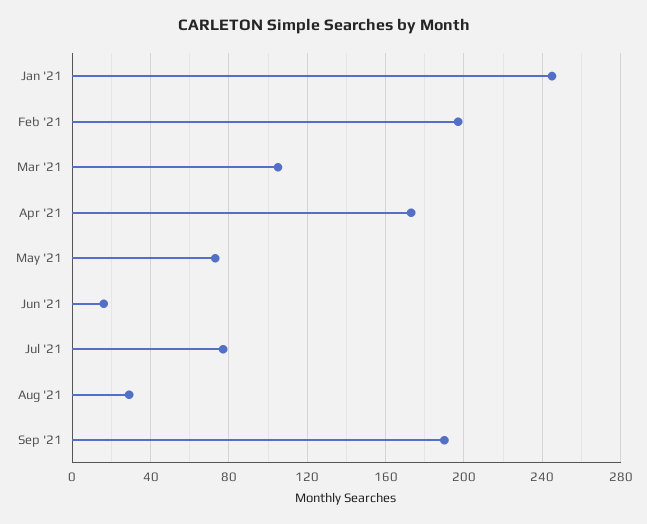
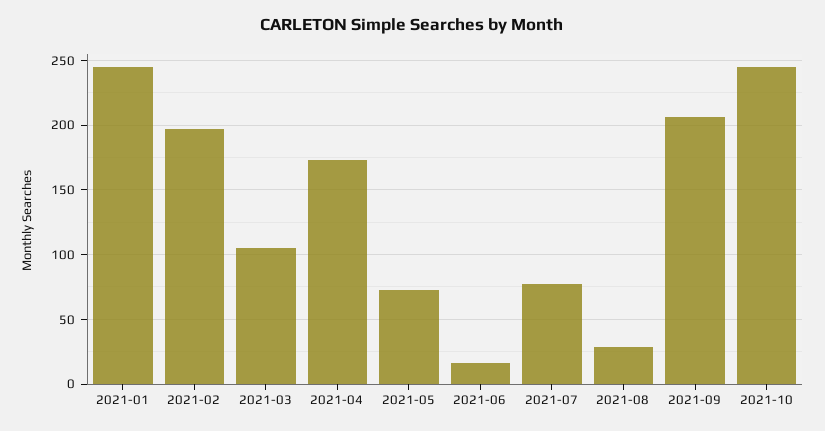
Sep '21: 190 -> 205
2021-10: none -> 245

